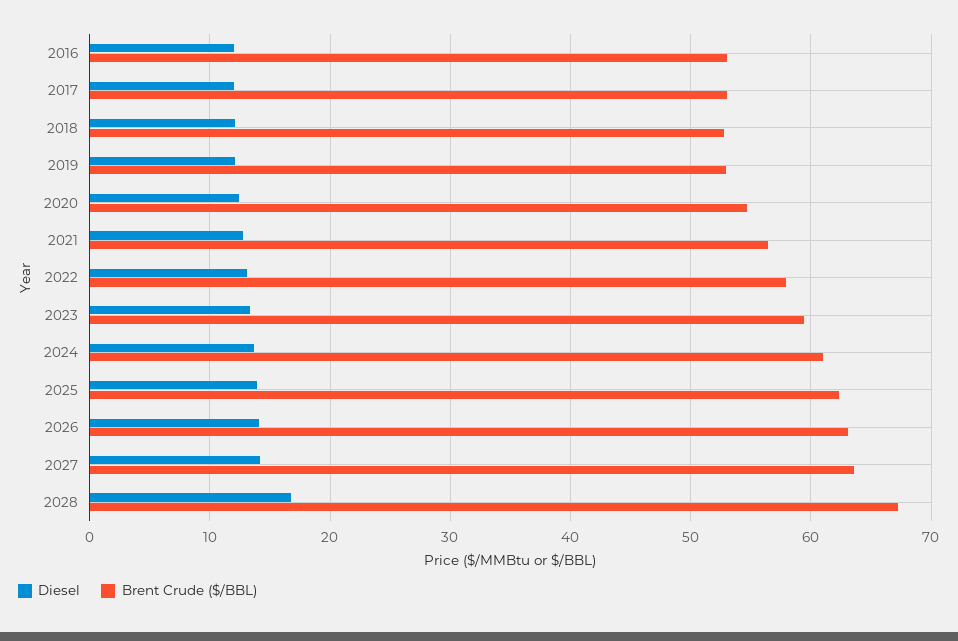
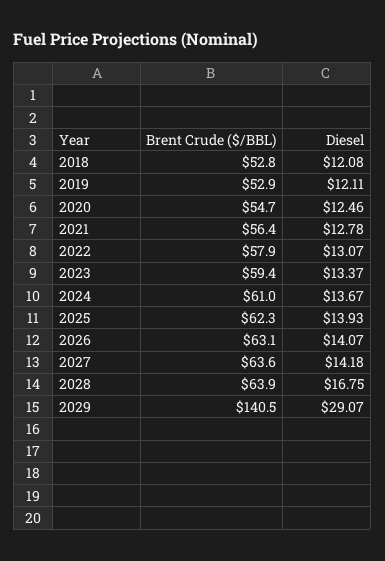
Diesel, 2016: 12 -> none
Brent Crude ($/BBL), 2016: 53 -> none
Diesel, 2017: 12 -> none
Brent Crude ($/BBL), 2017: 53 -> none
Brent Crude ($/BBL), 2028: 67 -> 63.9
Brent Crude ($/BBL), 2029: none -> 140.5
Diesel, 2029: none -> 29.07

